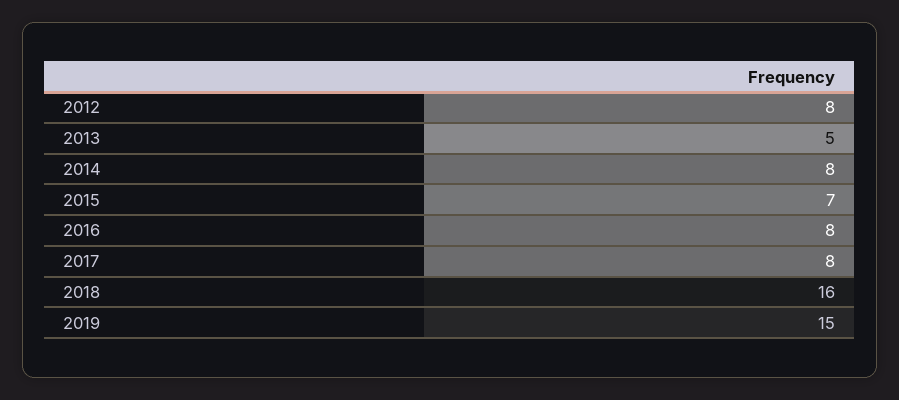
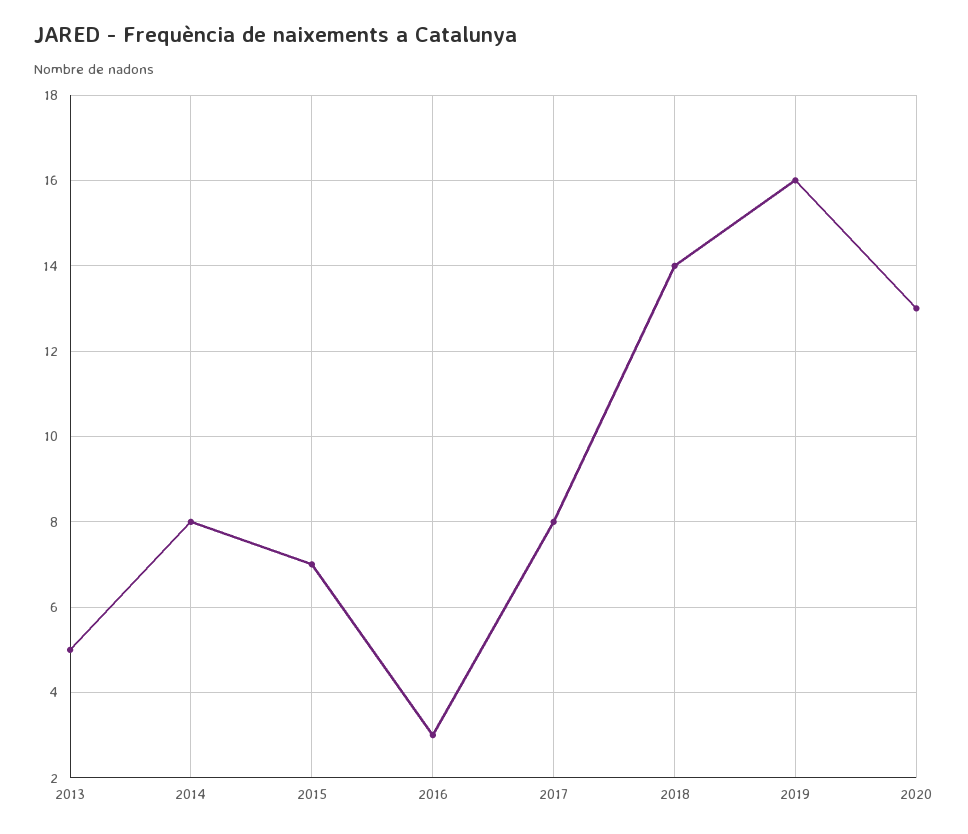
2012: 8 -> none
2016: 8 -> 3
2018: 16 -> 14
2019: 15 -> 16
2020: none -> 13

